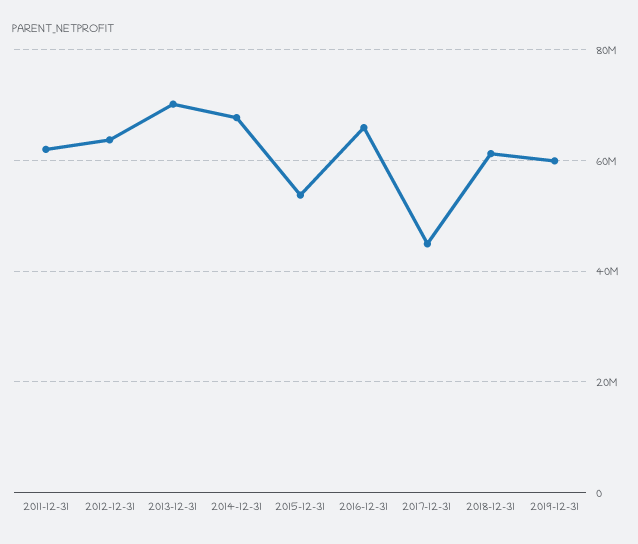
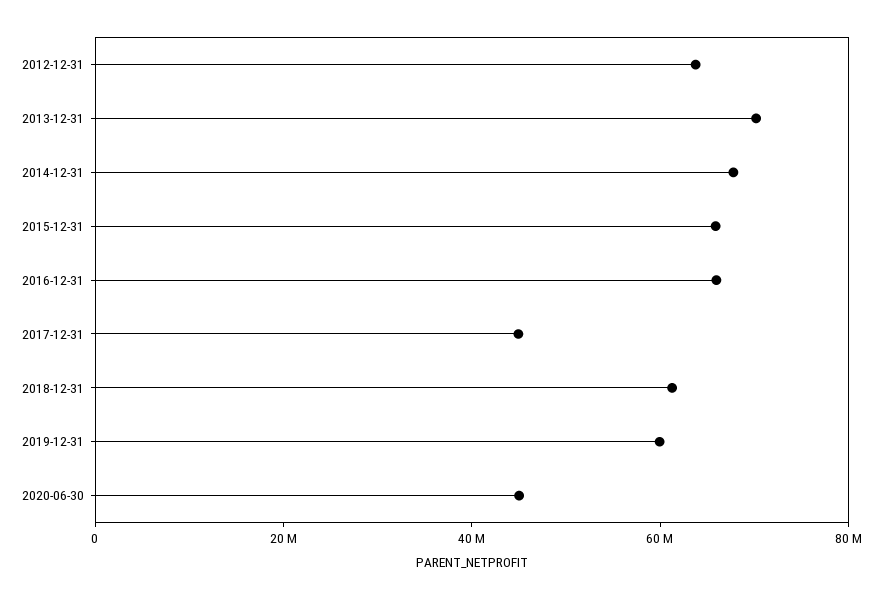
2011-12-31: 62000000 -> none
2015-12-31: 54000000 -> 65000000
2020-06-30: none -> 45000000

